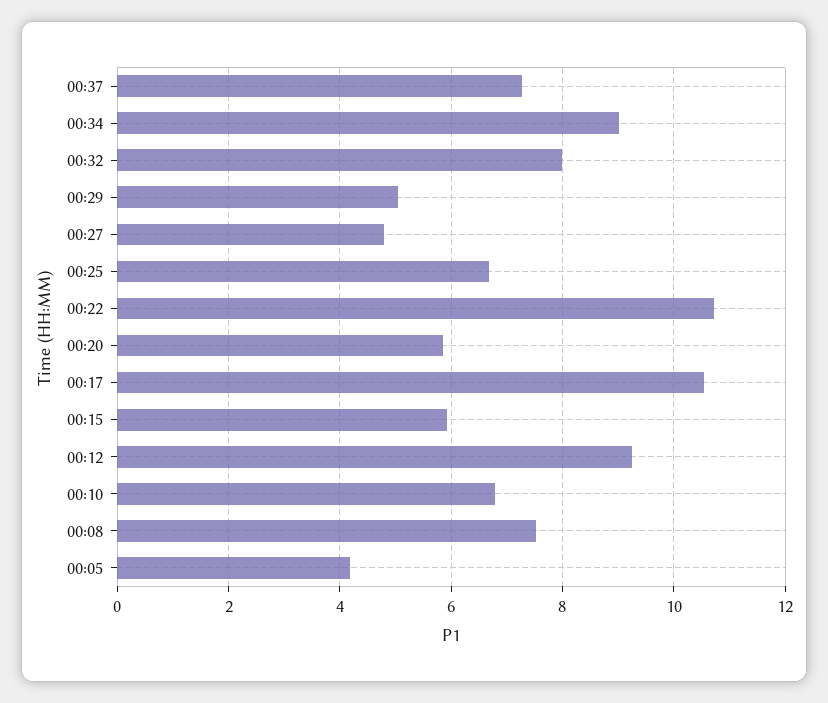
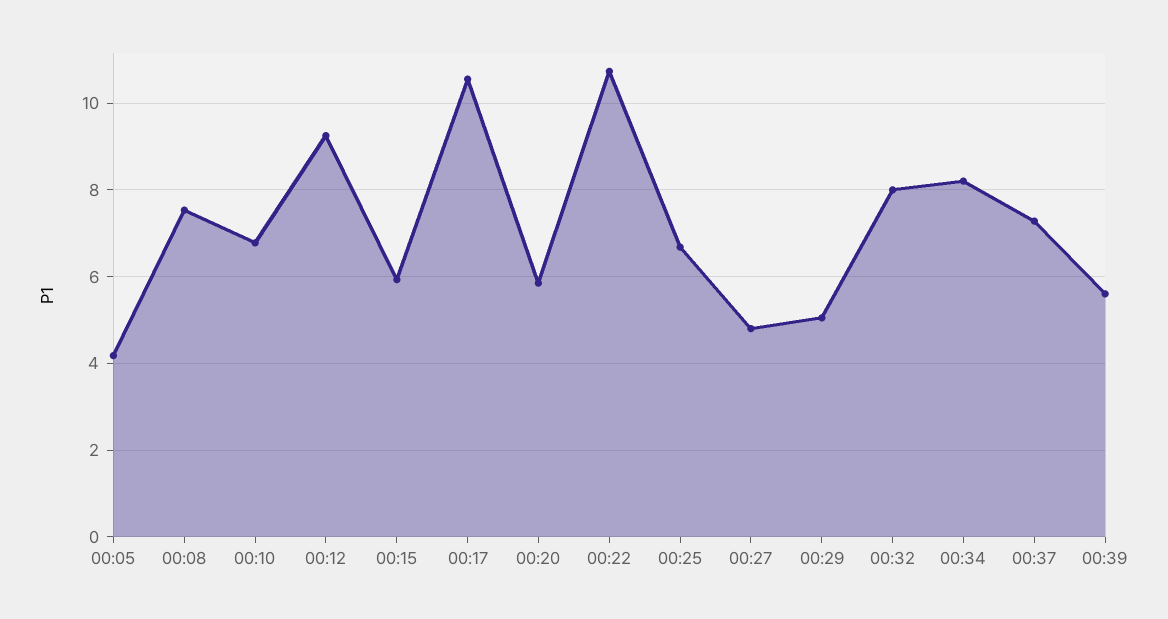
00:34: 9 -> 8.2
00:39: none -> 5.6

